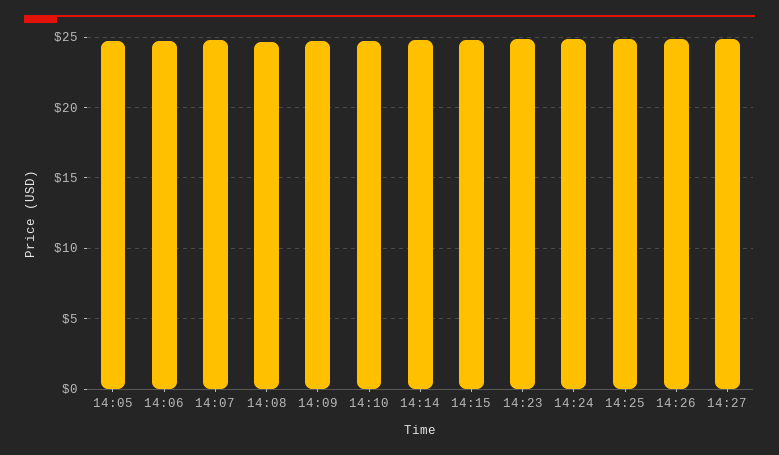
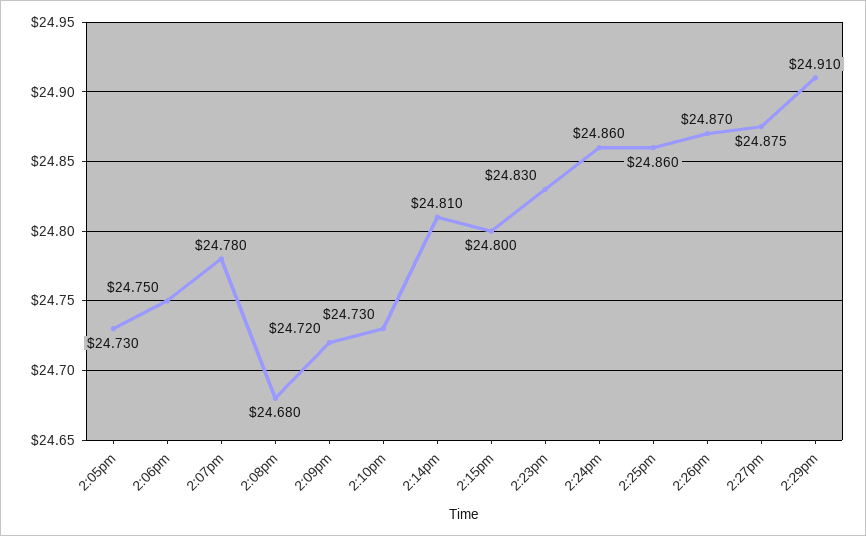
2:29pm: none -> 24.91

